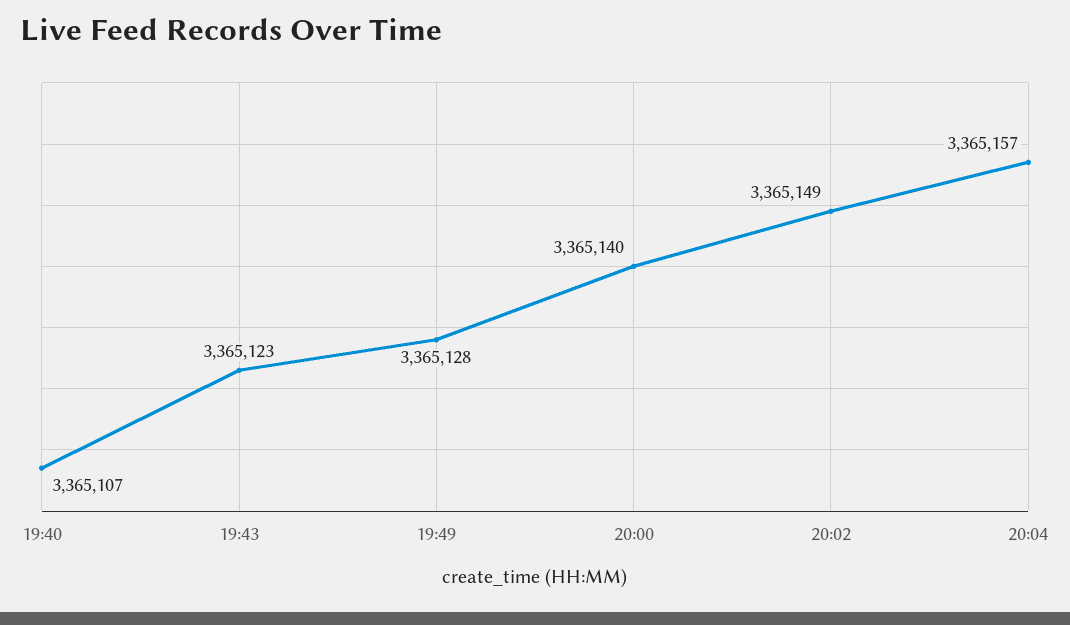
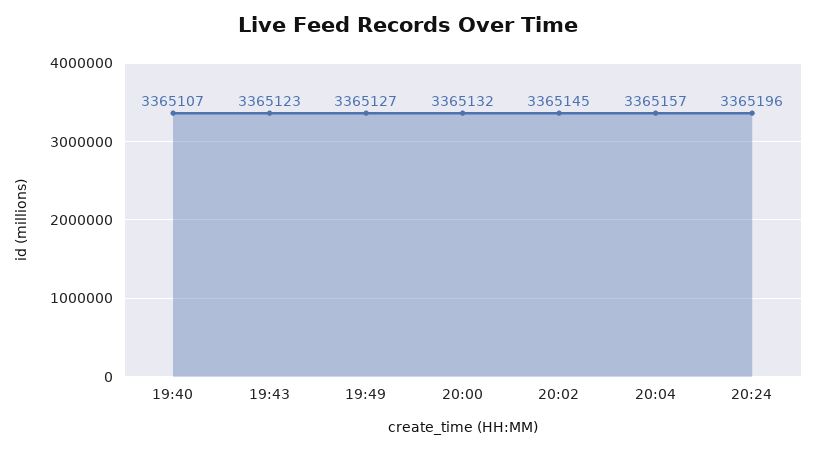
19:49: 3365128 -> 3365127
20:00: 3365140 -> 3365132
20:02: 3365149 -> 3365145
20:24: none -> 3365196

